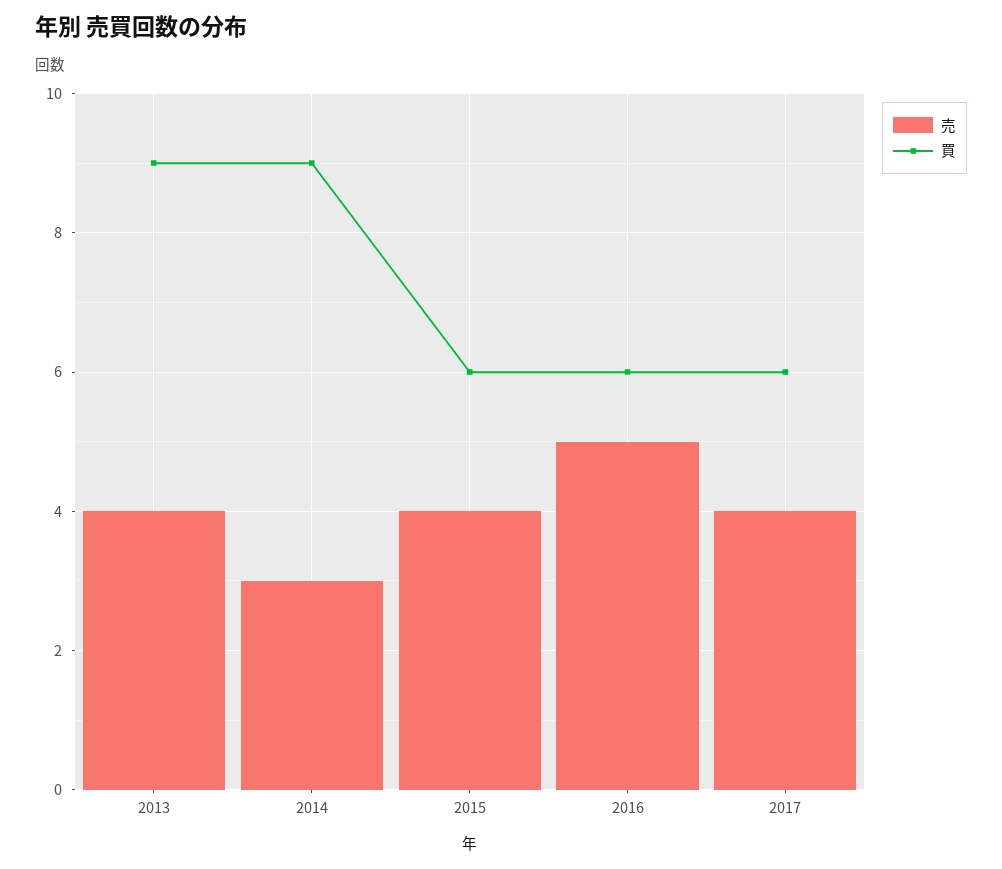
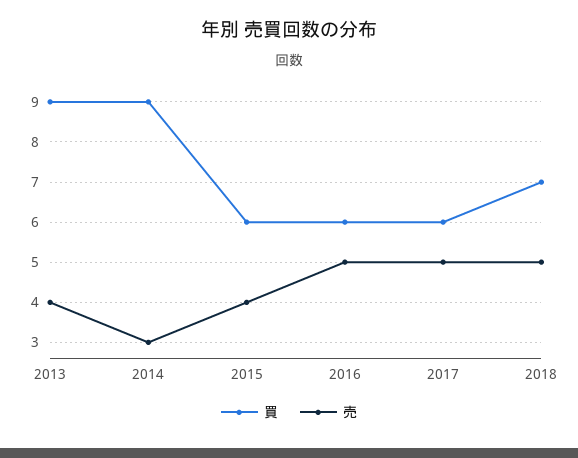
売, 2017: 4 -> 5
買, 2018: none -> 7
売, 2018: none -> 5

